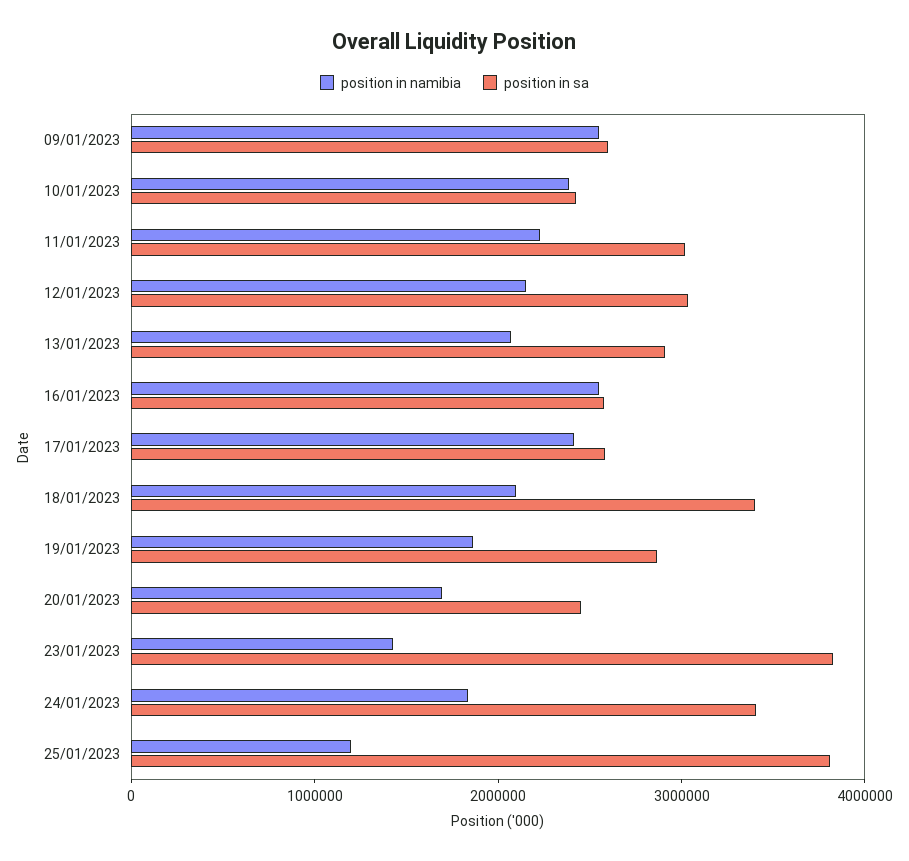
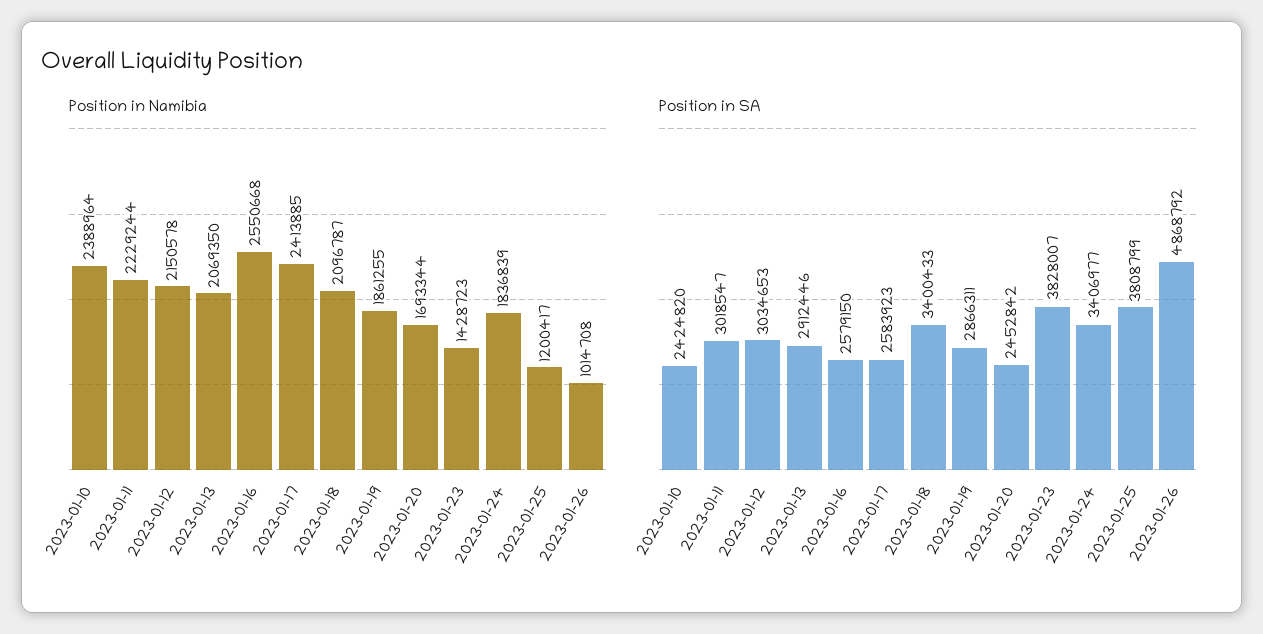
position in namibia, 09/01/2023: 2600000 -> none
position in sa, 09/01/2023: 2600000 -> none
position in namibia, 2023-01-26: none -> 1014708
position in sa, 2023-01-26: none -> 4868792

